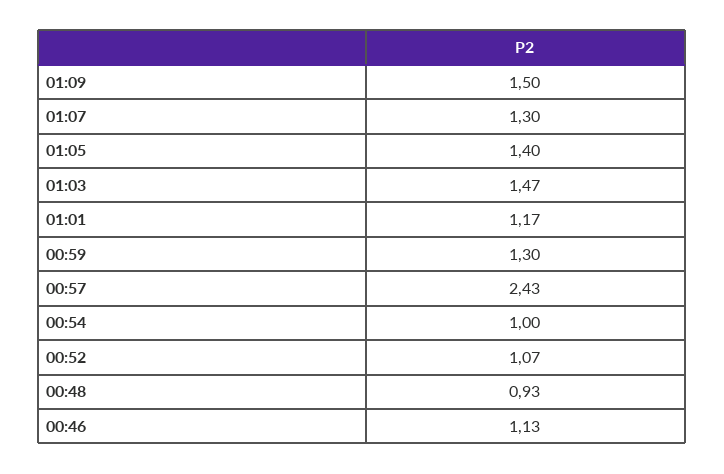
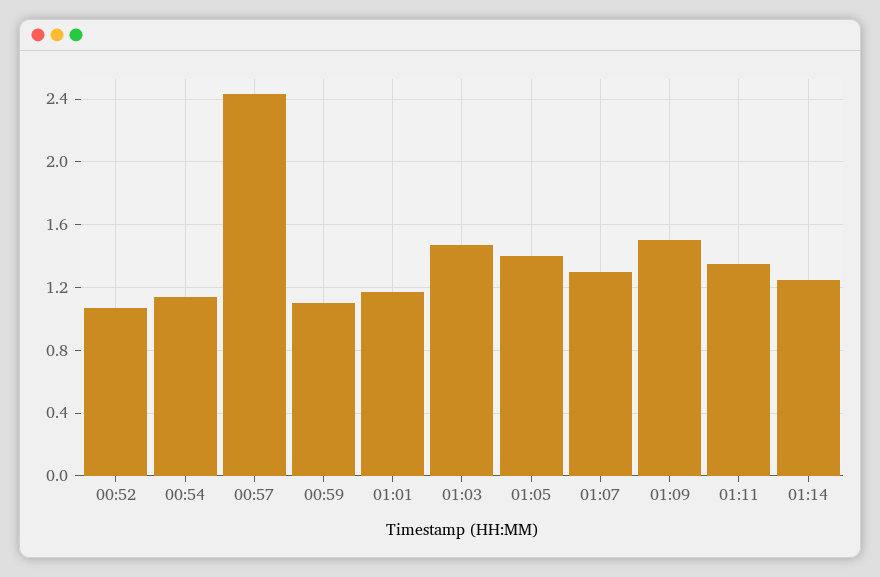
00:59: 1.3 -> 1.1
00:54: 1 -> 1.15
00:48: 0.93 -> none
00:46: 1.13 -> none
01:11: none -> 1.35
01:14: none -> 1.25

